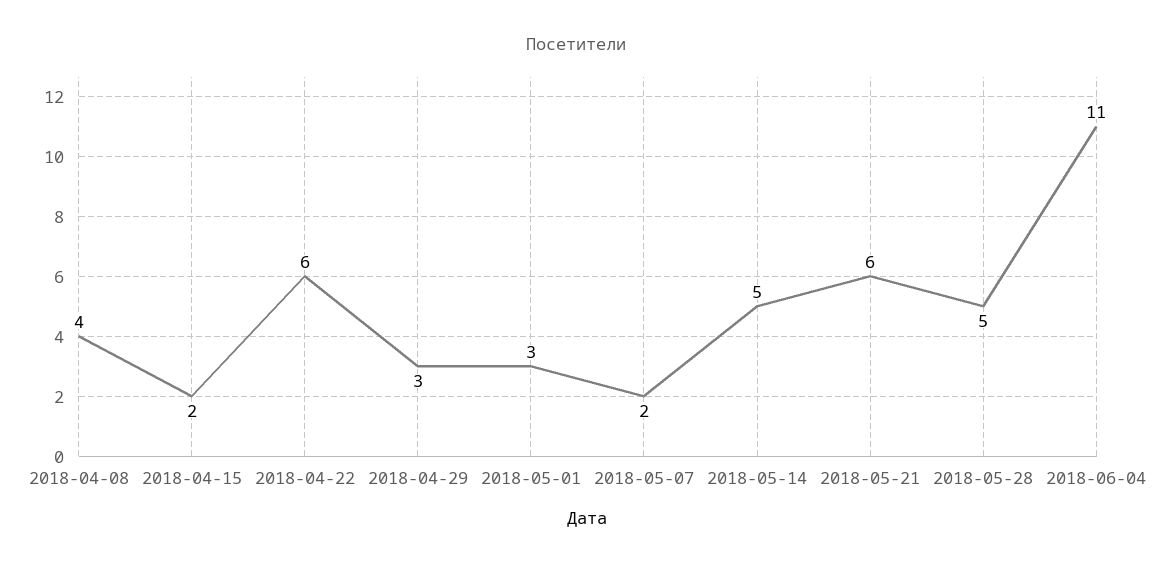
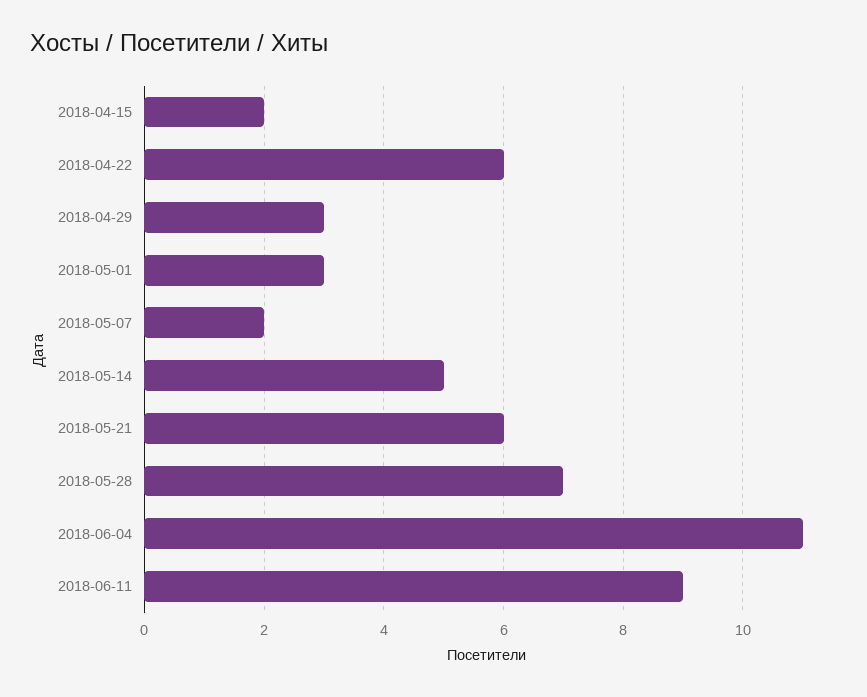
2018-04-08: 4 -> none
2018-05-28: 5 -> 7
2018-06-11: none -> 9

